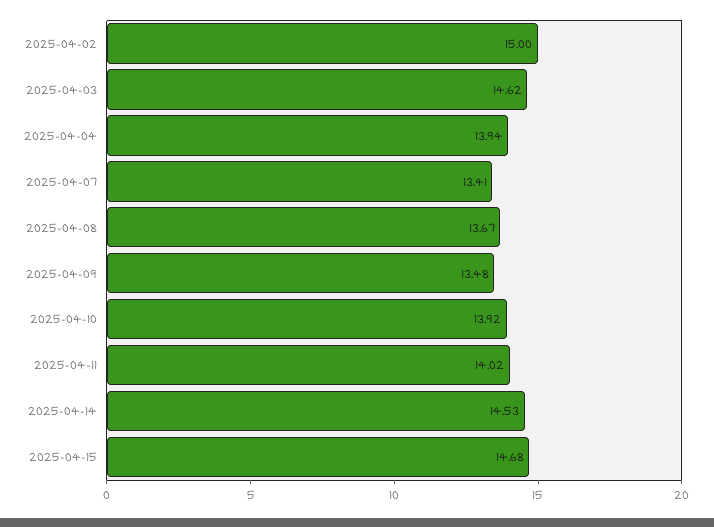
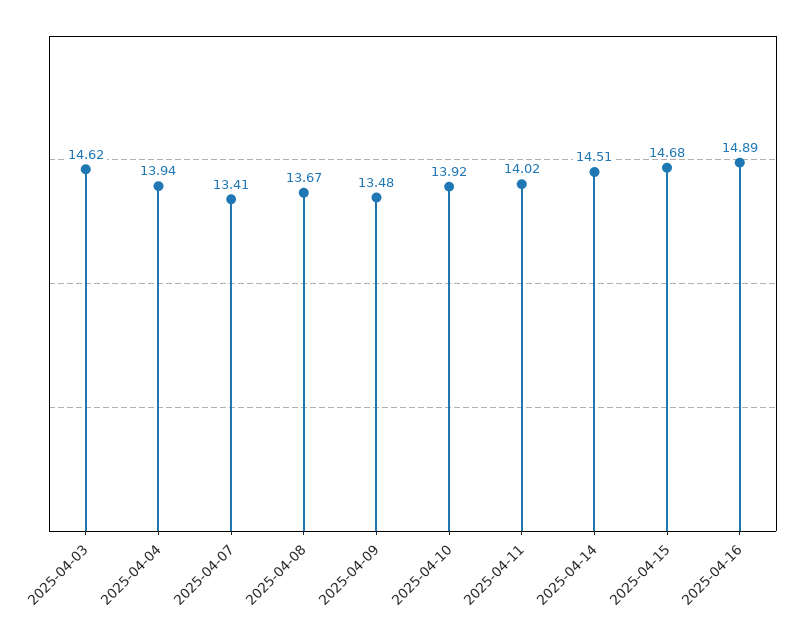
2025-04-02: 15 -> none
2025-04-14: 14.53 -> 14.51
2025-04-16: none -> 14.89

